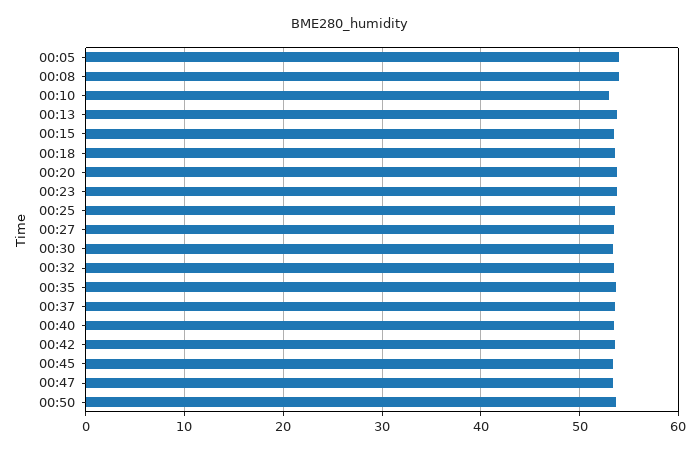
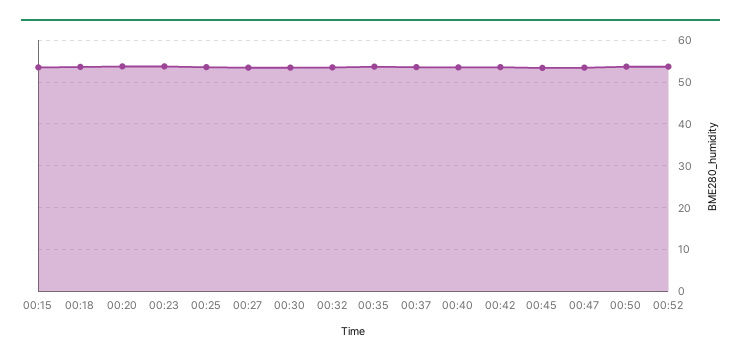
00:05: 54 -> none
00:08: 54 -> none
00:10: 53 -> none
00:13: 54 -> none
00:52: none -> 54

